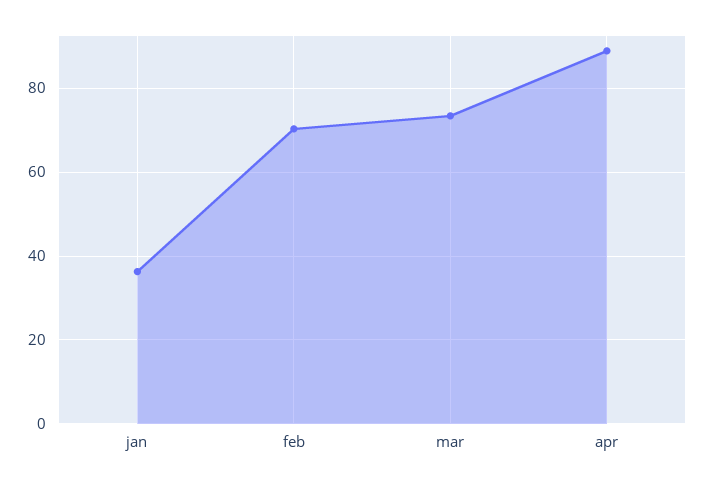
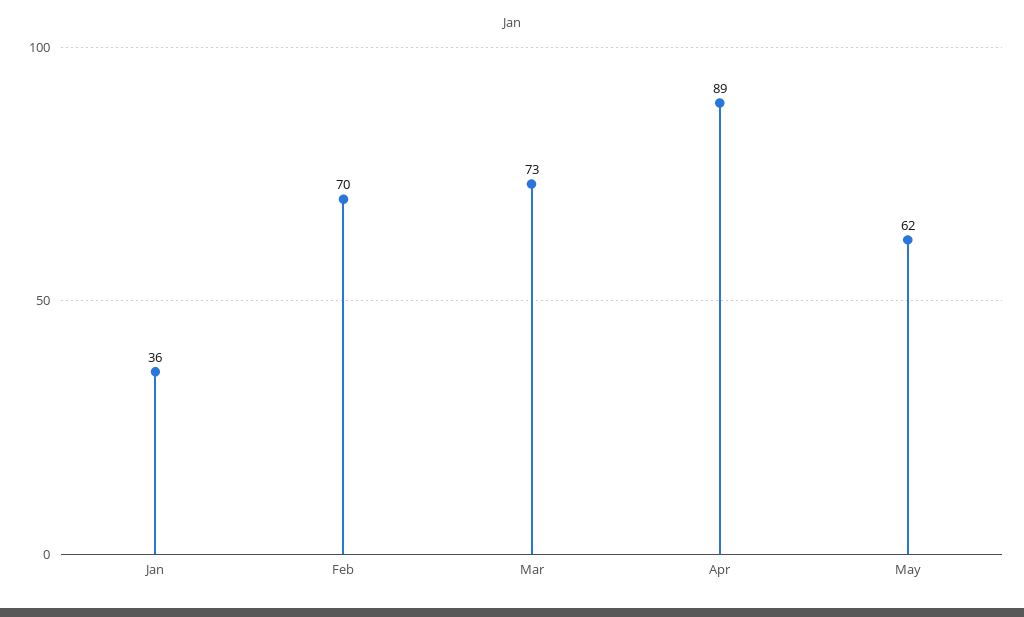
May: none -> 62

